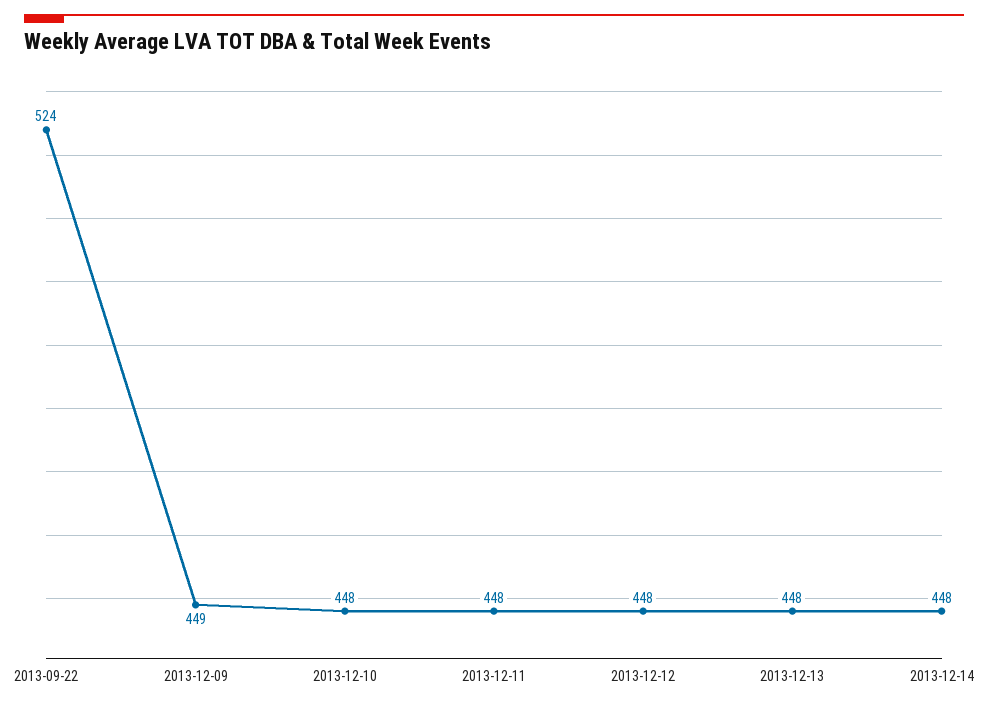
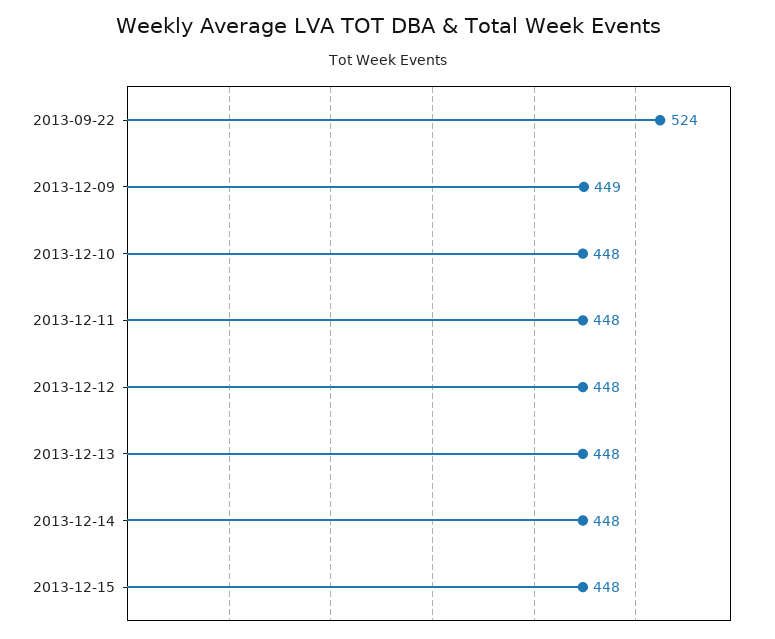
2013-12-15: none -> 448

